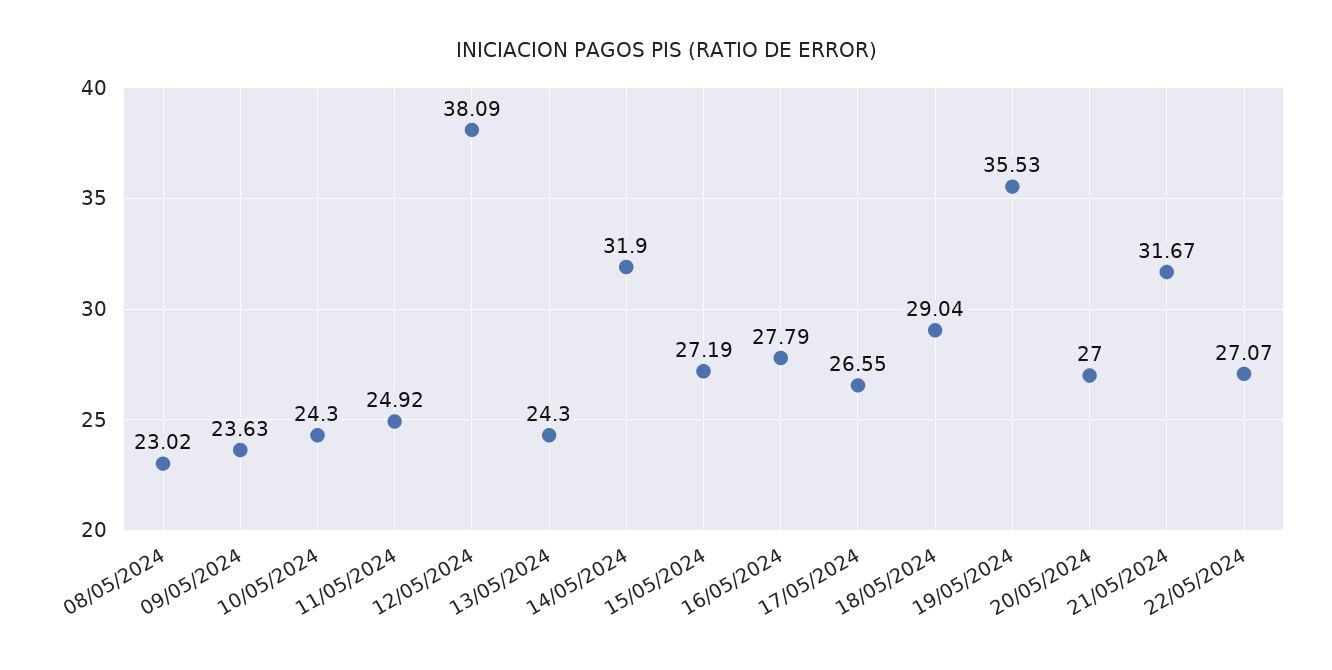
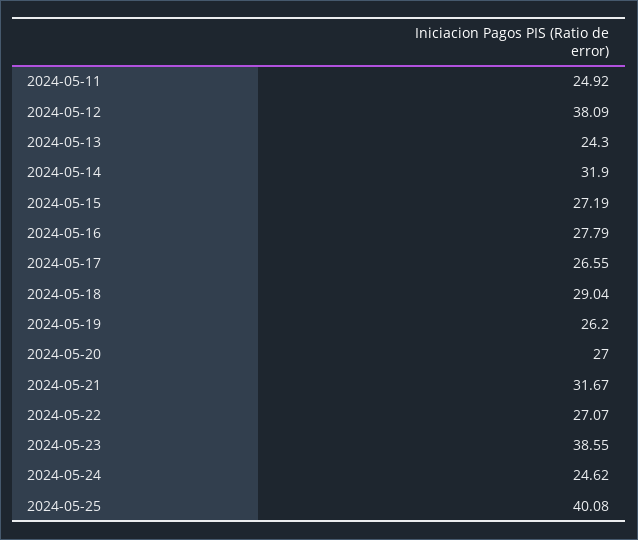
08/05/2024: 23.02 -> none
09/05/2024: 23.63 -> none
10/05/2024: 24.3 -> none
19/05/2024: 35.53 -> 26.2
2024-05-23: none -> 38.55
2024-05-24: none -> 24.62
2024-05-25: none -> 40.08

